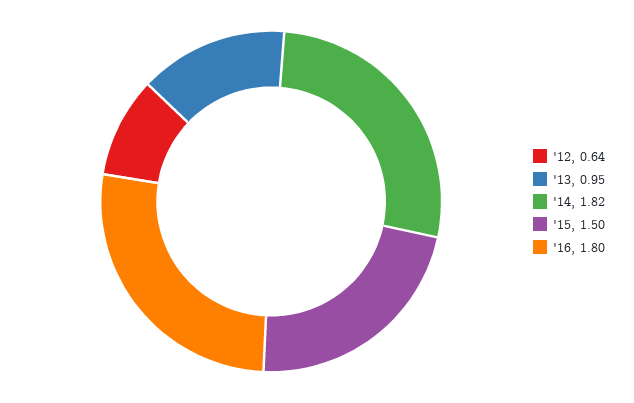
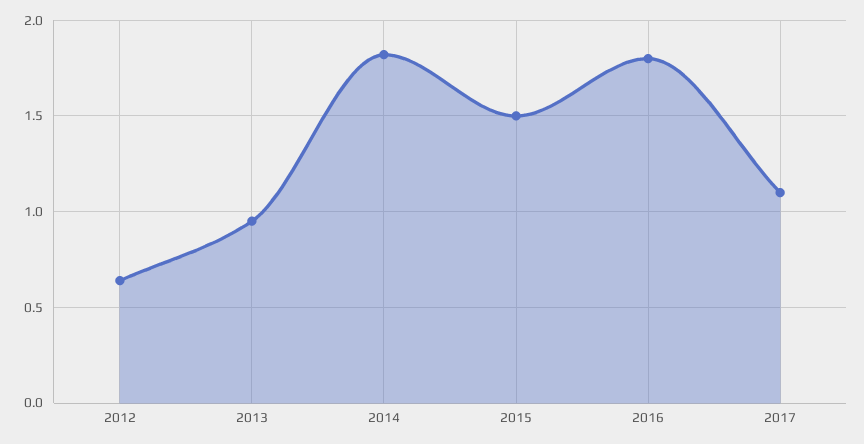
2017: none -> 1.1

